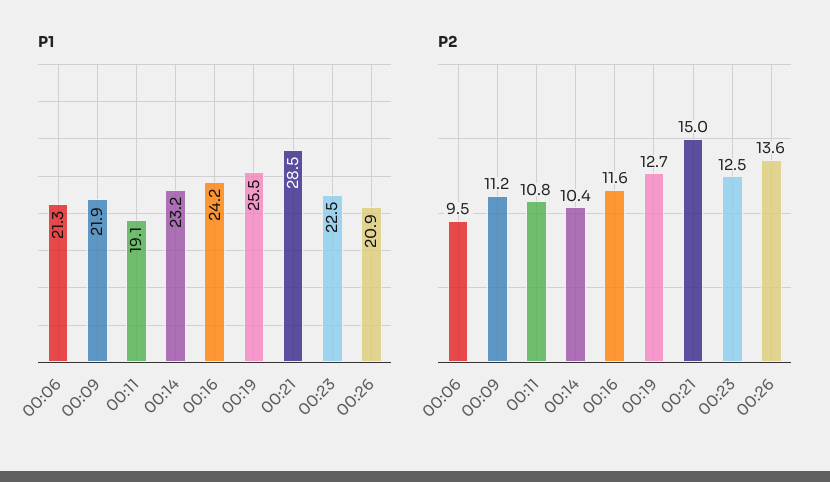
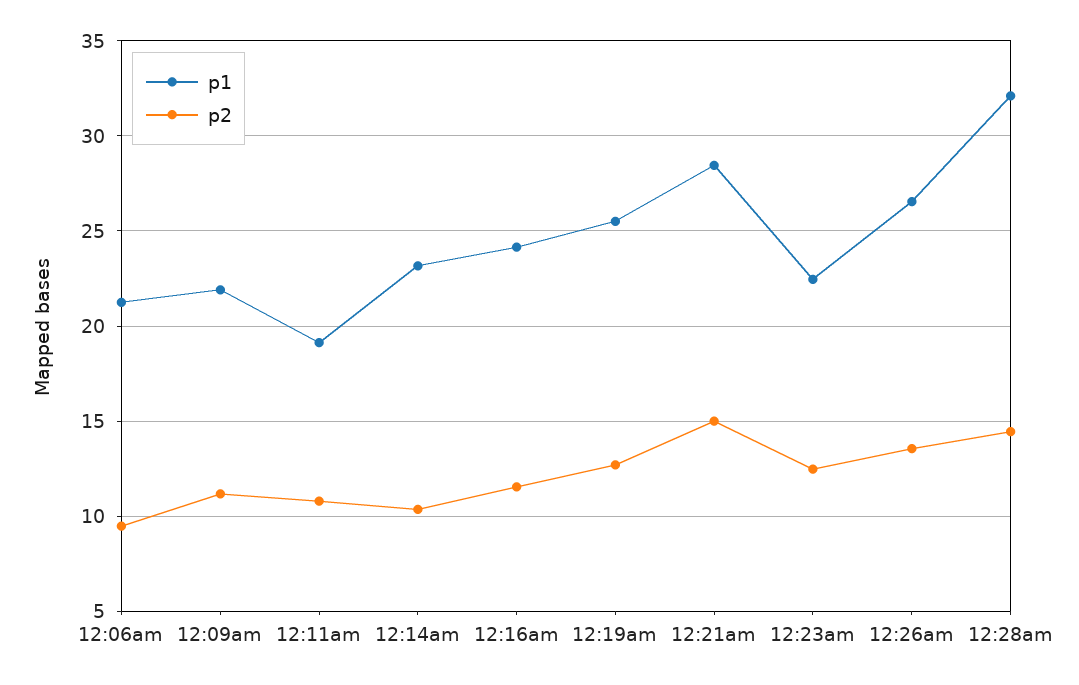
P1, 00:26: 20.9 -> 26.5
P1, 12:28am: none -> 32
P2, 12:28am: none -> 14.5

